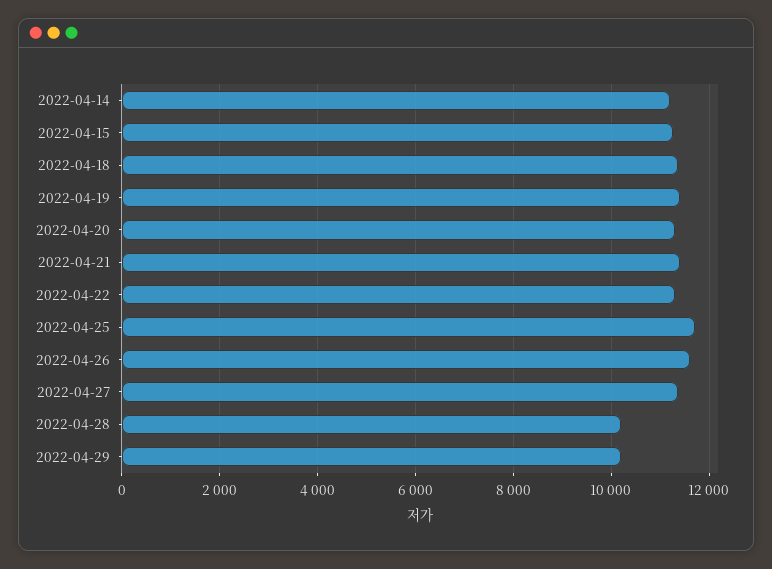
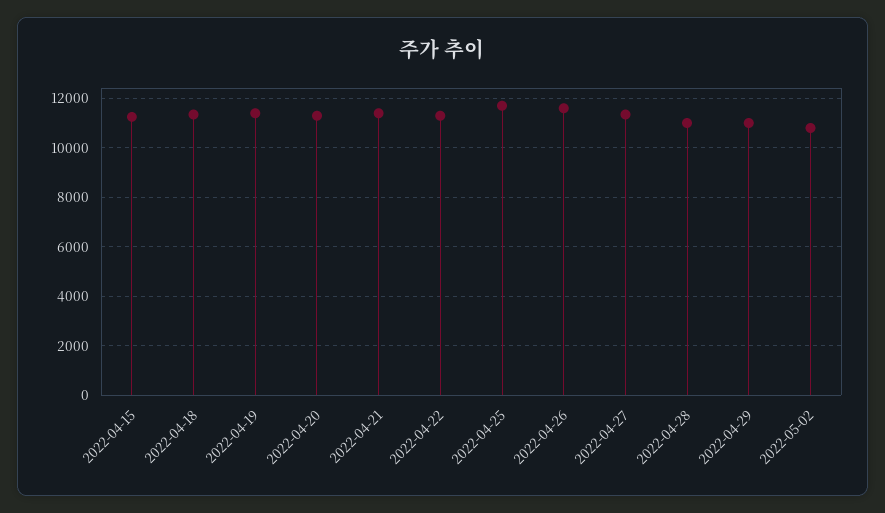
2022-04-14: 11200 -> none
2022-04-28: 10200 -> 11000
2022-04-29: 10200 -> 11000
2022-05-02: none -> 10750

